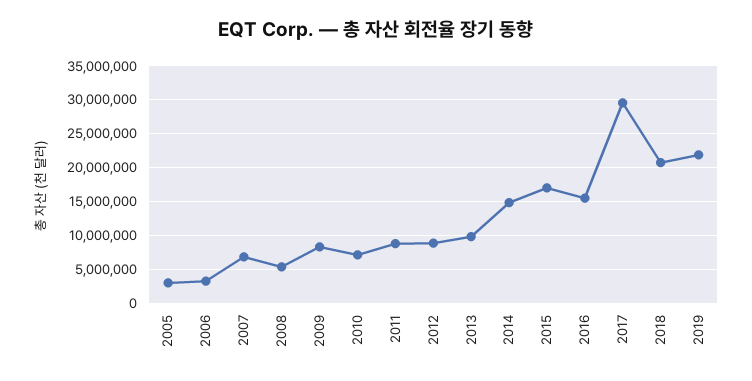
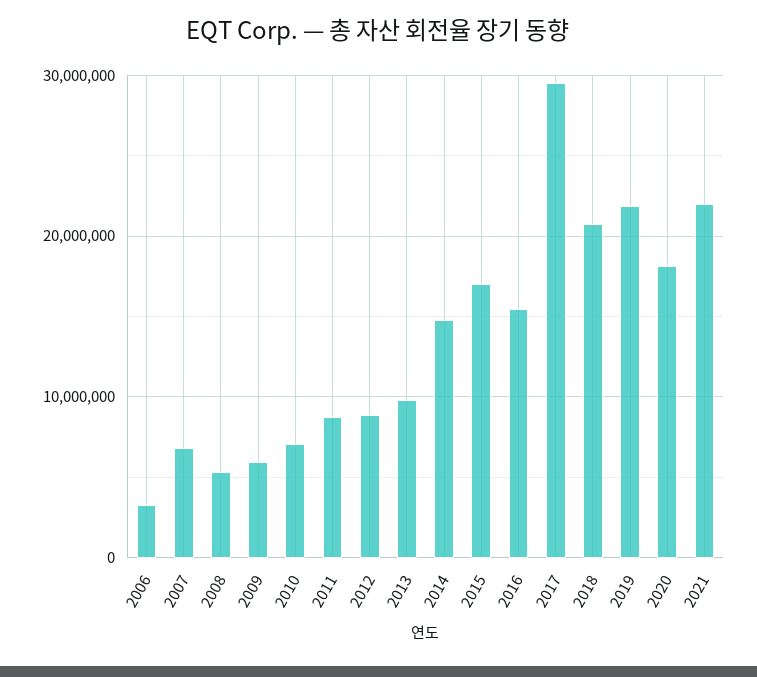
2005: 3000000 -> none
2009: 8000000 -> 6000000
2020: none -> 18000000
2021: none -> 22000000

